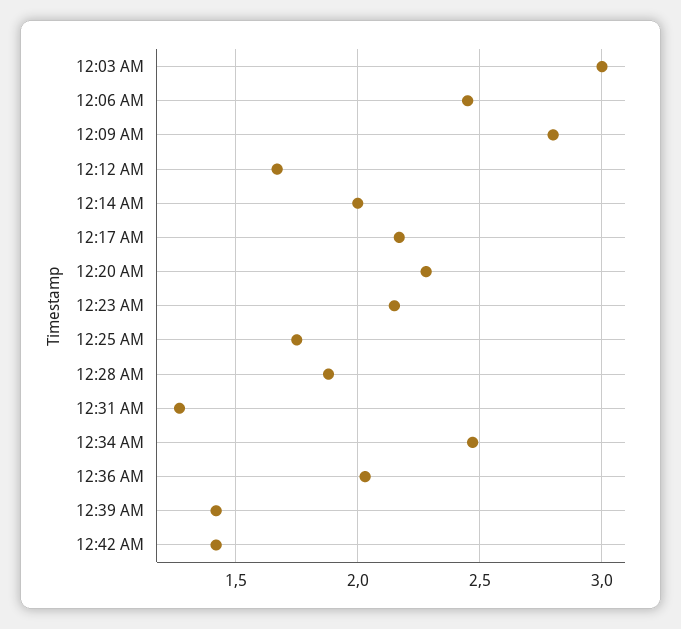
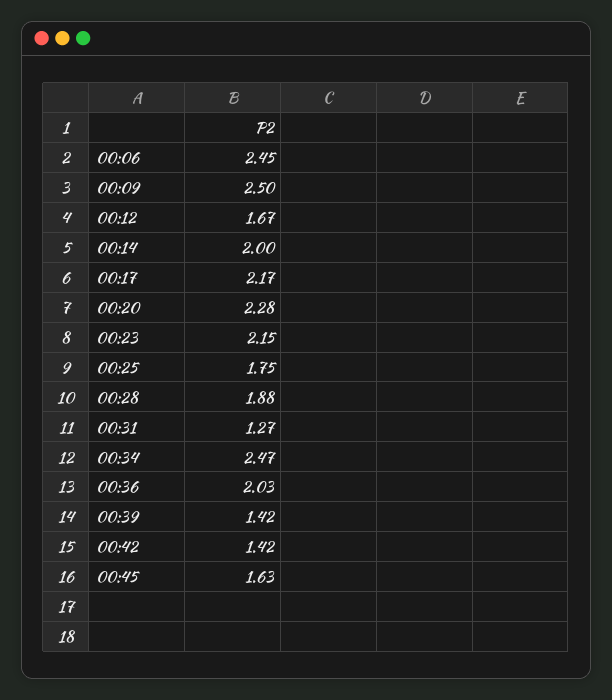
12:03 AM: 3 -> none
12:09 AM: 2.8 -> 2.5
00:45: none -> 1.63

